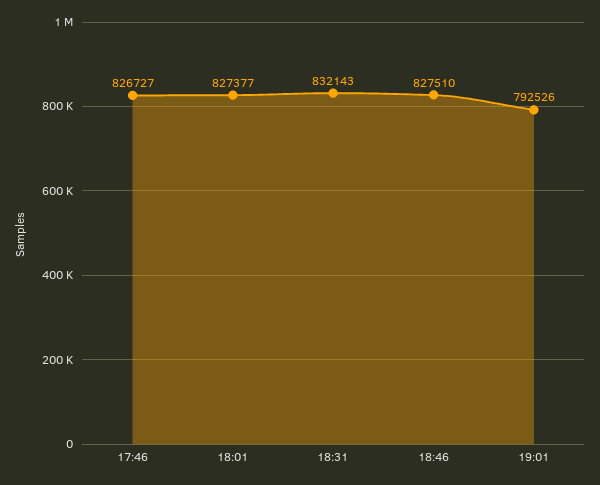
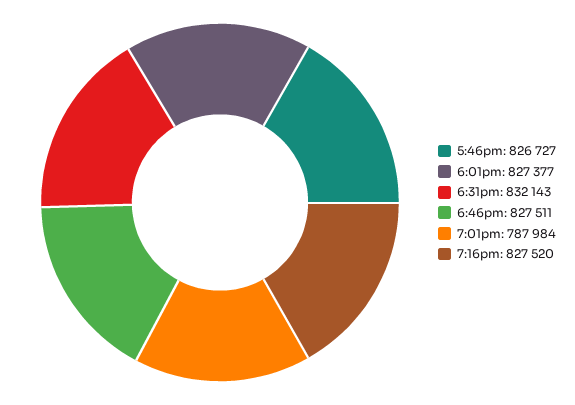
18:46: 827510 -> 827511
19:01: 792526 -> 787984
7:16pm: none -> 827520

